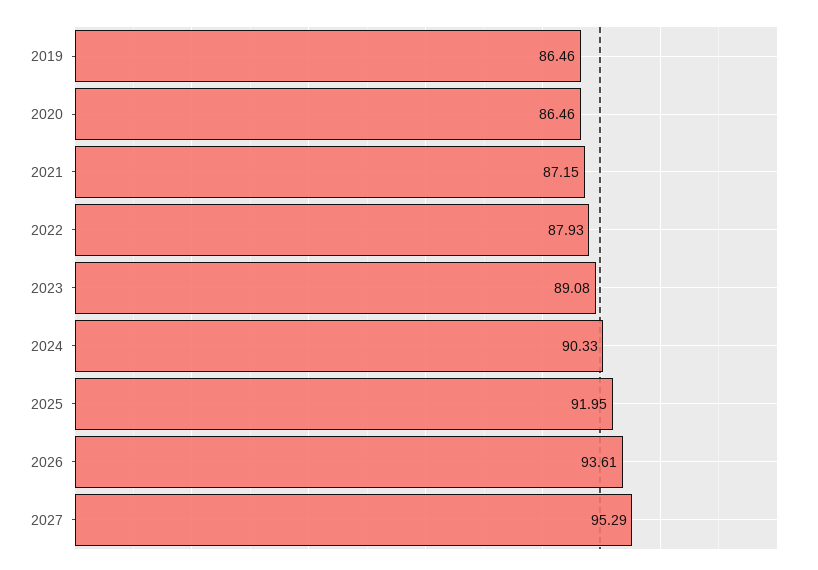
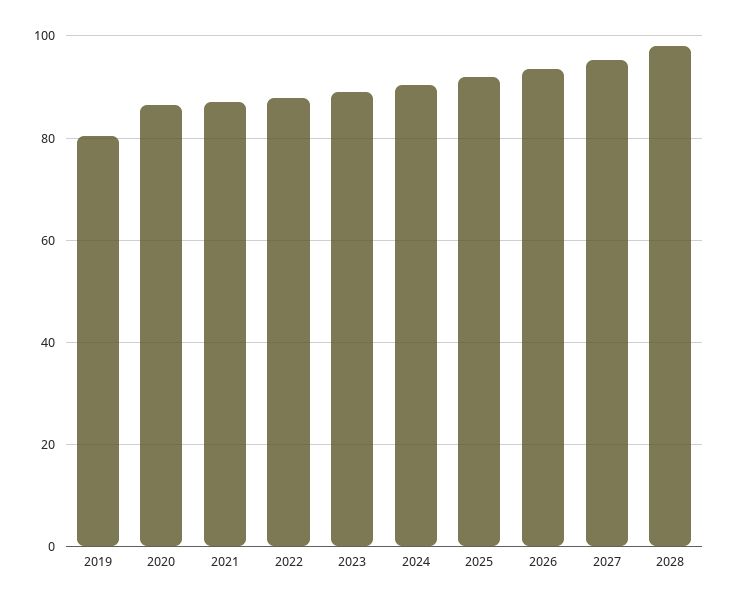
2019: 86.46 -> 80
2028: none -> 98

